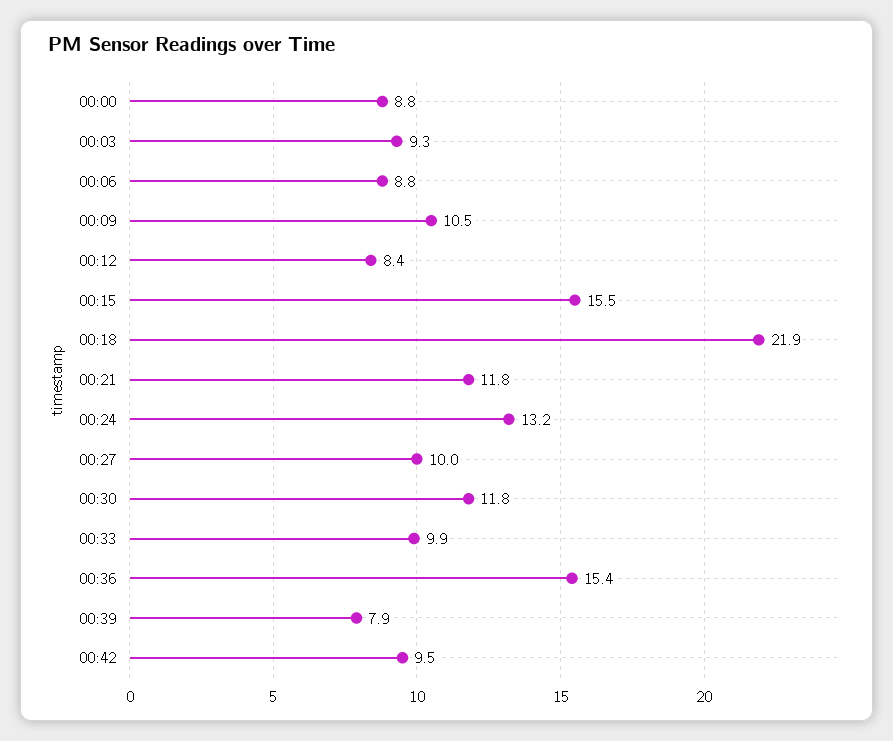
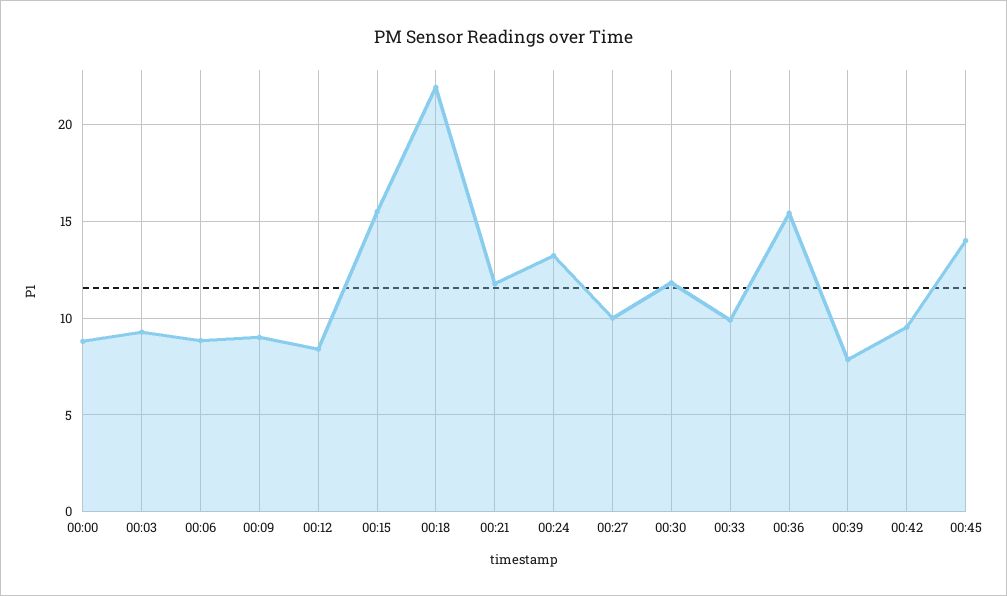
00:09: 10.5 -> 9
00:45: none -> 14

